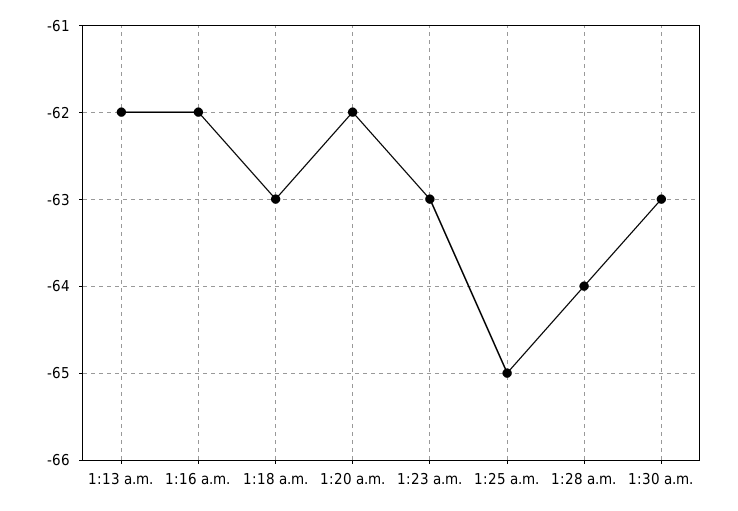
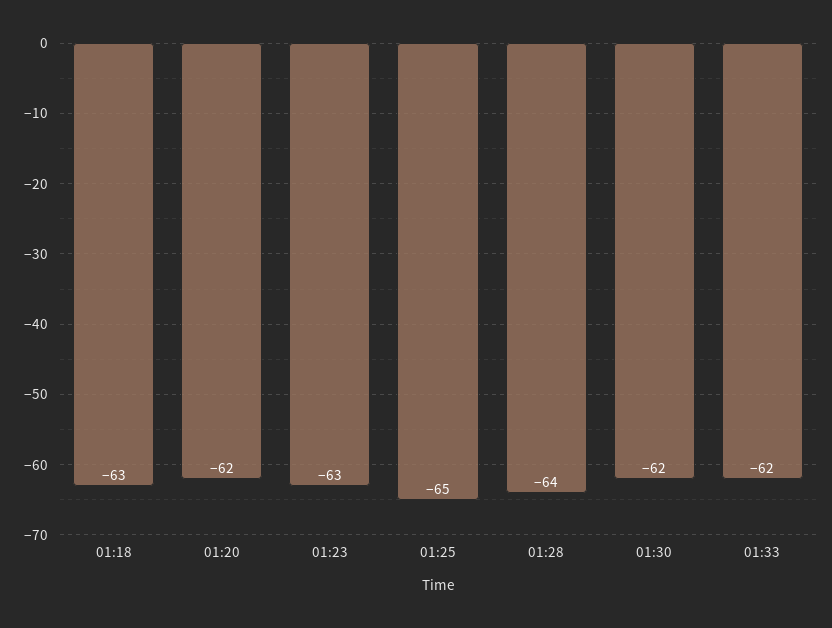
1:13 a.m.: -62 -> none
1:16 a.m.: -62 -> none
1:30 a.m.: -63 -> -62
01:33: none -> -62

